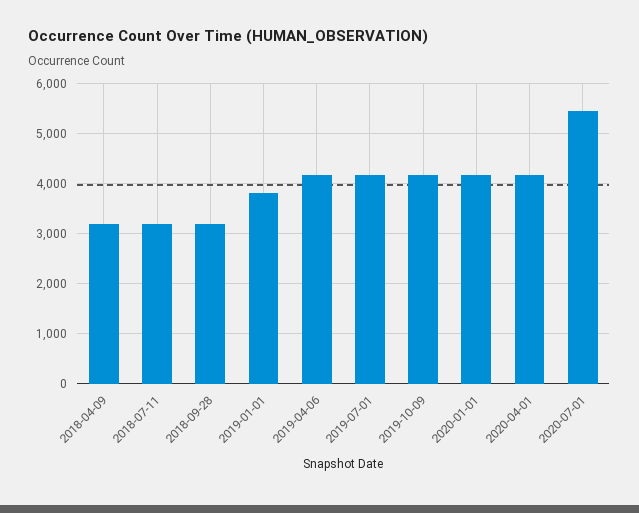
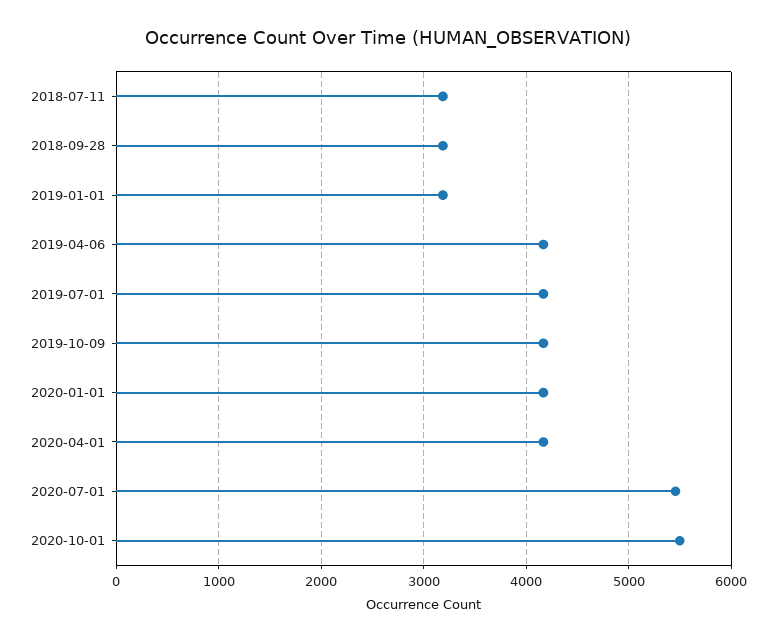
2018-04-09: 3200 -> none
2019-01-01: 3800 -> 3200
2020-10-01: none -> 5500

